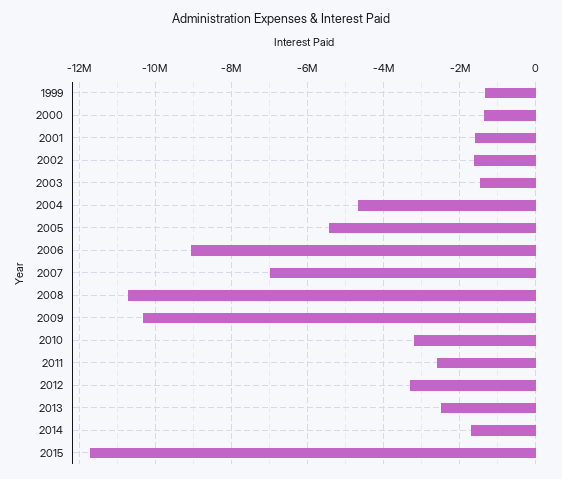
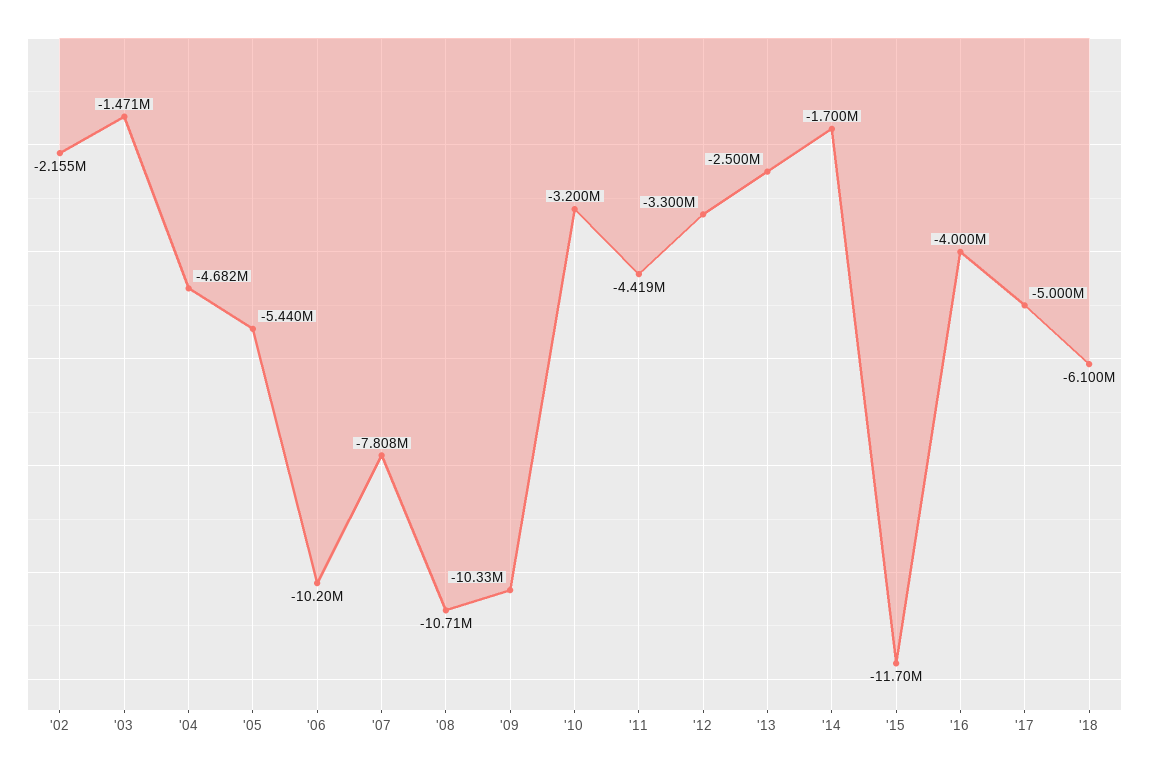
1999: -1400000 -> none
2000: -1400000 -> none
2001: -1600000 -> none
2002: -1600000 -> -2155000
2006: -9000000 -> -10200000
2007: -7000000 -> -7808000
2011: -2600000 -> -4419000
'16: none -> -4000000
'17: none -> -5000000
'18: none -> -6100000

